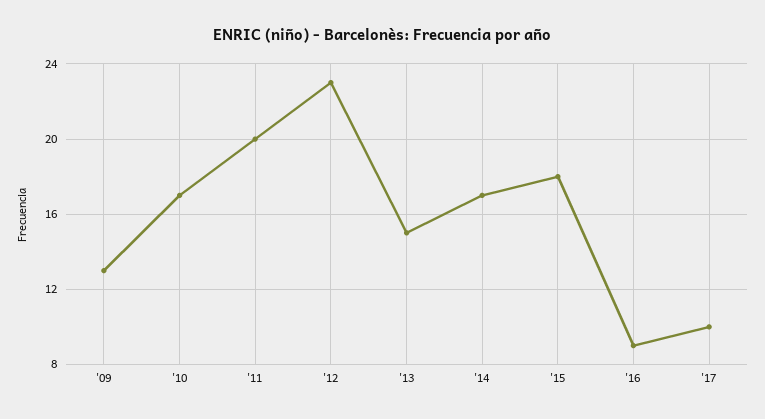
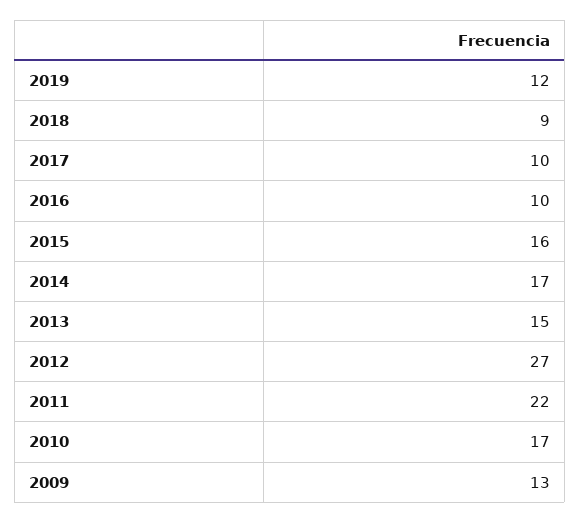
'11: 20 -> 22
'12: 23 -> 27
'15: 18 -> 16
'16: 9 -> 10
2019: none -> 12
2018: none -> 9

